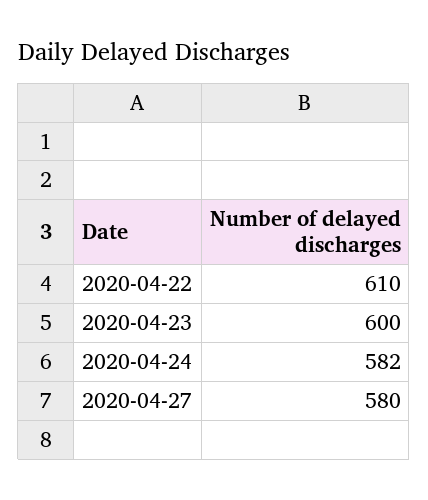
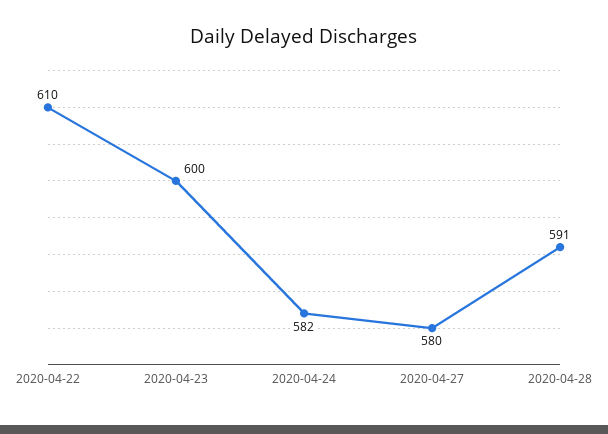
2020-04-28: none -> 591

